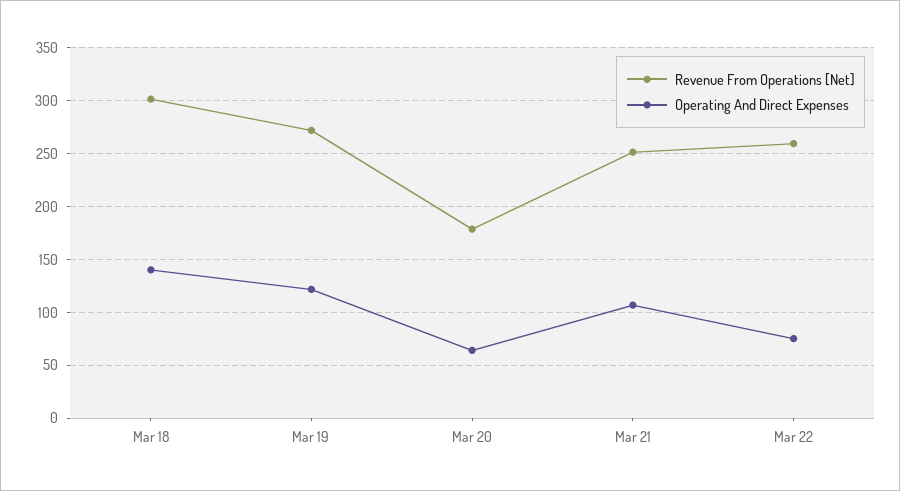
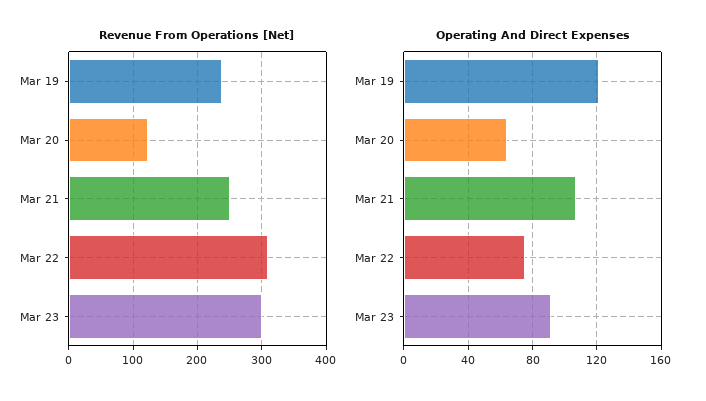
Revenue From Operations [Net], Mar 18: 300 -> none
Operating And Direct Expenses, Mar 18: 140 -> none
Revenue From Operations [Net], Mar 19: 270 -> 240
Revenue From Operations [Net], Mar 20: 180 -> 120
Revenue From Operations [Net], Mar 22: 260 -> 310
Revenue From Operations [Net], Mar 23: none -> 300
Operating And Direct Expenses, Mar 23: none -> 90

